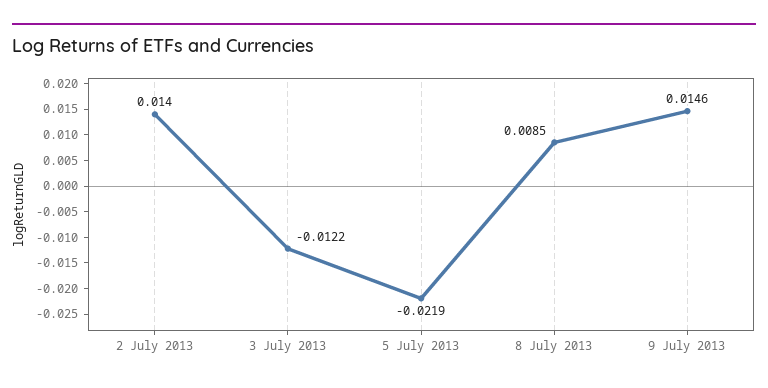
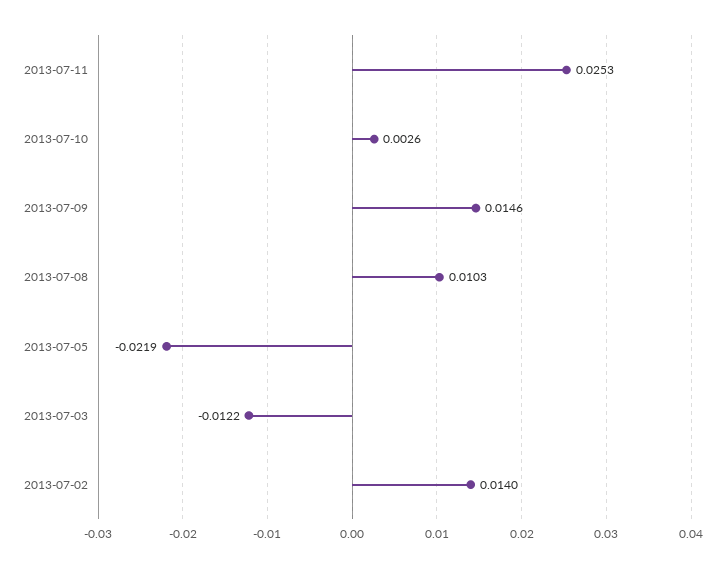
8 July 2013: 0.0085 -> 0.0103
2013-07-11: none -> 0.0253
2013-07-10: none -> 0.0026

